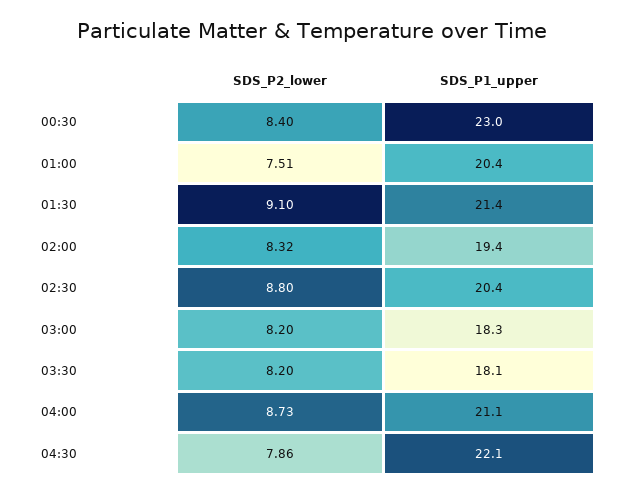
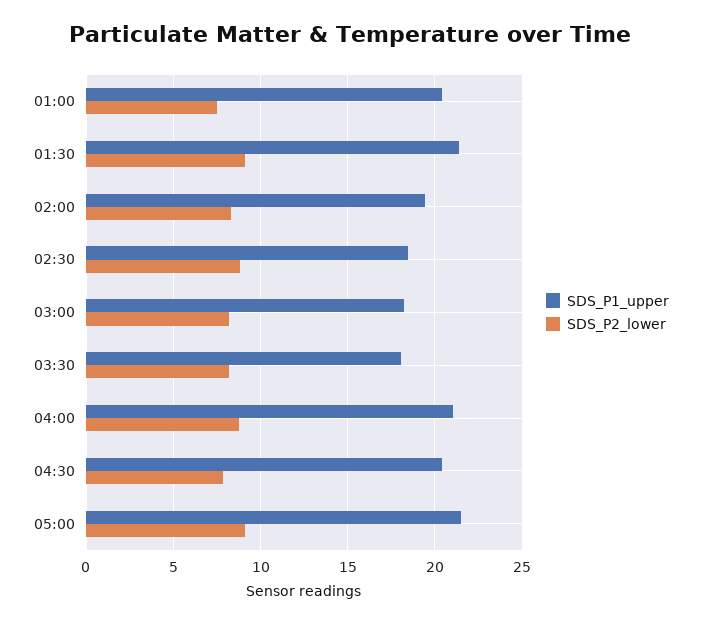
SDS_P2_lower, 00:30: 8.4 -> none
SDS_P1_upper, 00:30: 23 -> none
SDS_P1_upper, 02:30: 20.4 -> 18.5
SDS_P1_upper, 04:30: 22.1 -> 20.5
SDS_P1_upper, 05:00: none -> 21.5
SDS_P2_lower, 05:00: none -> 9

